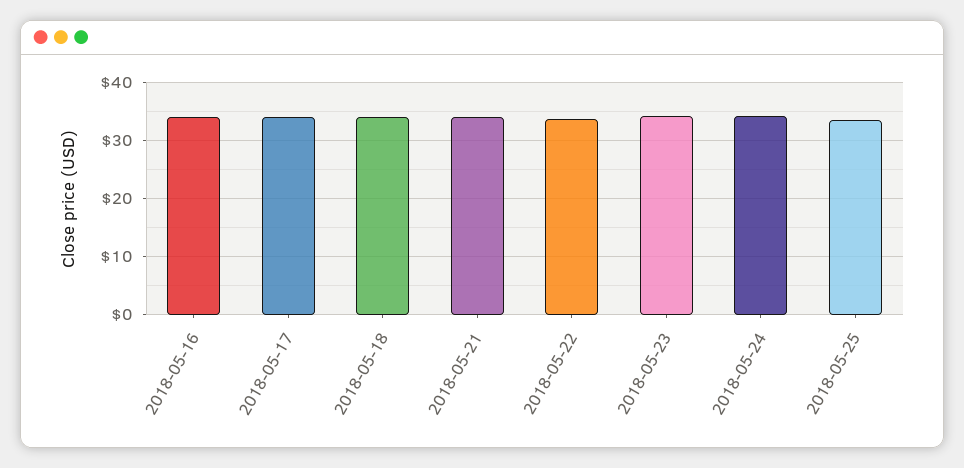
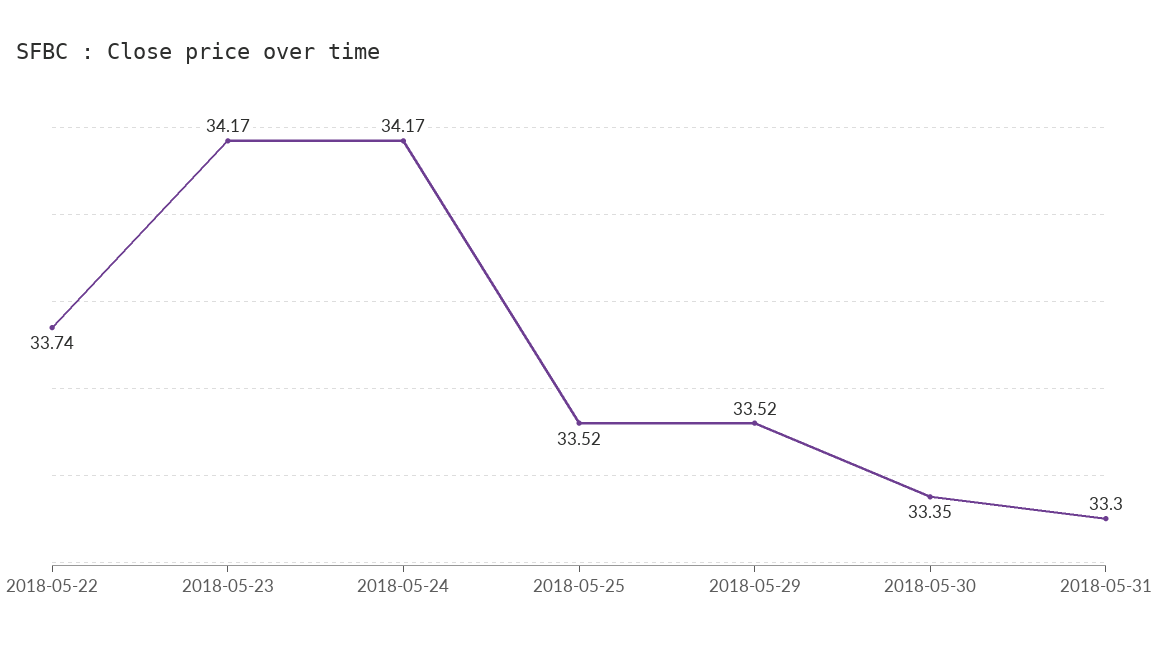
2018-05-16: 34 -> none
2018-05-17: 34 -> none
2018-05-18: 34 -> none
2018-05-21: 34 -> none
2018-05-29: none -> 33.52
2018-05-30: none -> 33.35
2018-05-31: none -> 33.3

